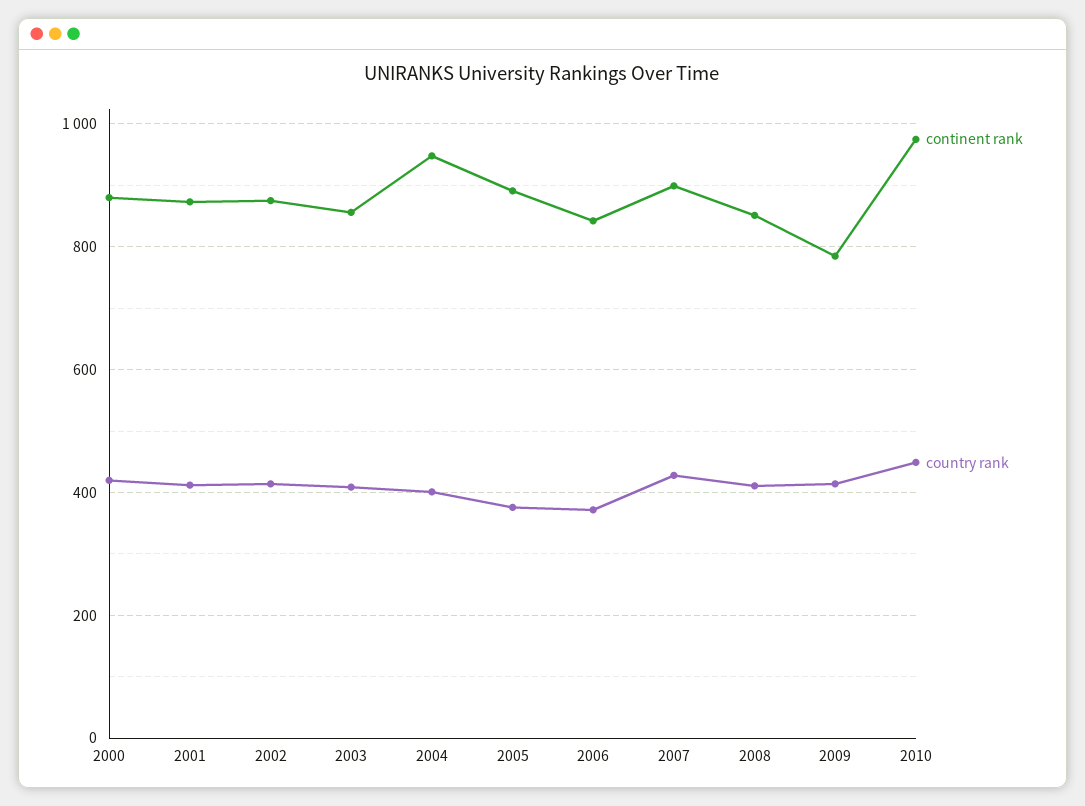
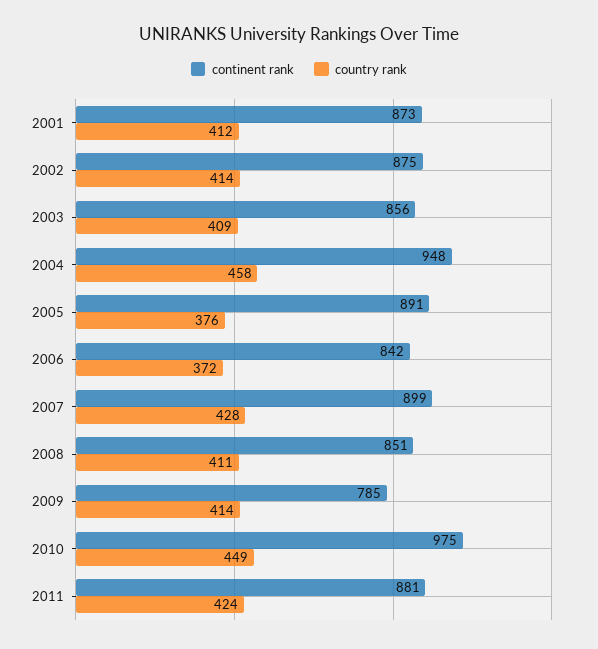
continent rank, 2000: 880 -> none
country rank, 2000: 420 -> none
country rank, 2004: 400 -> 458
continent rank, 2011: none -> 881
country rank, 2011: none -> 424

